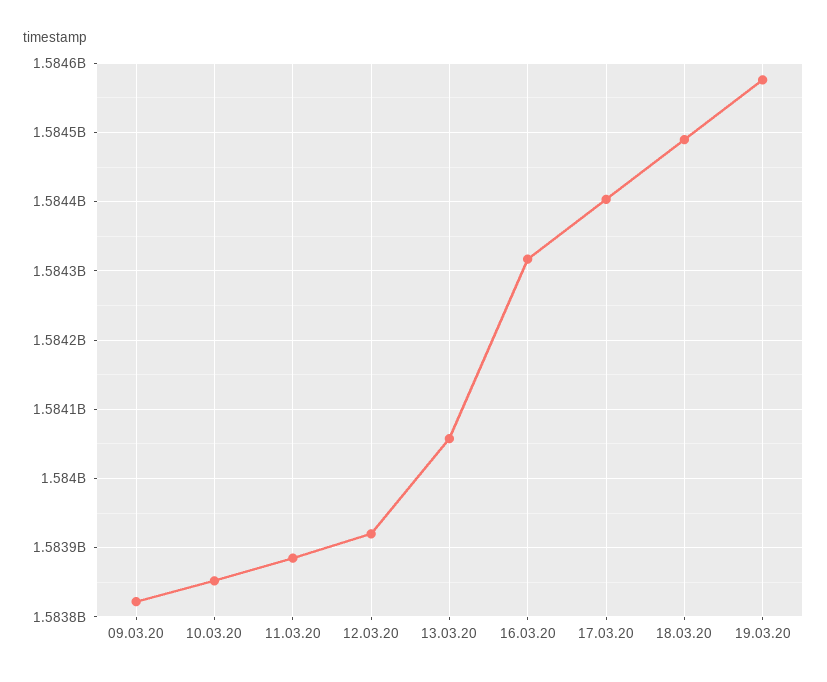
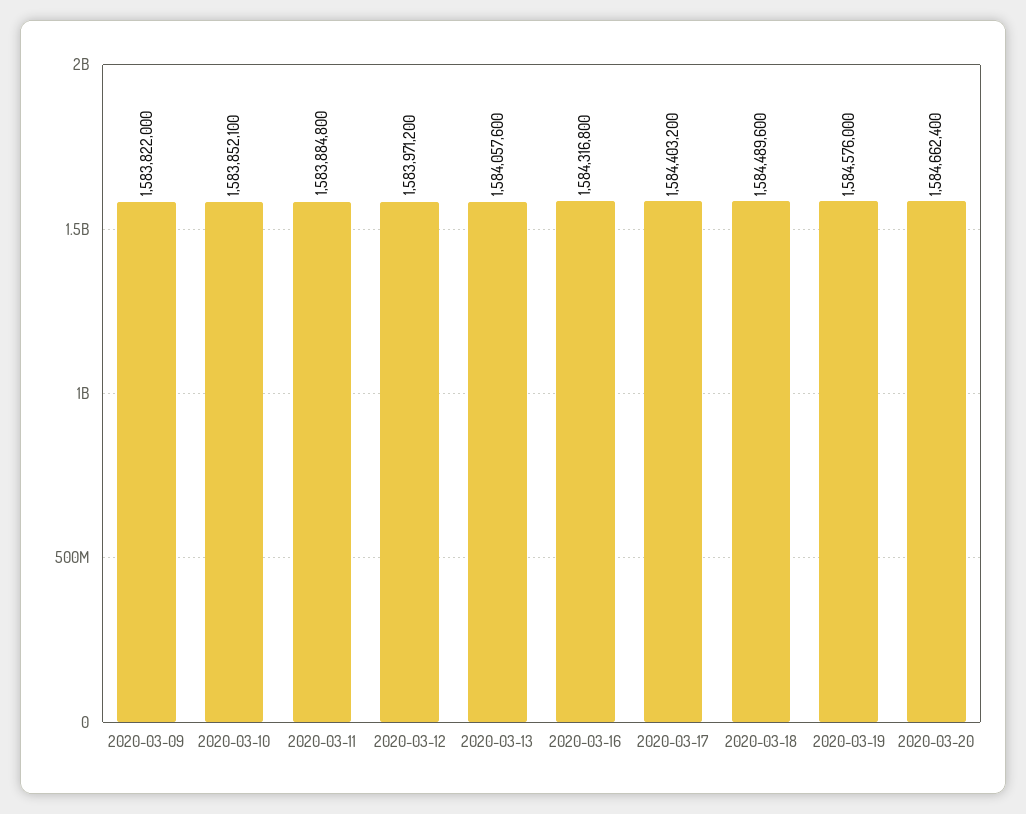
12.03.20: 1583920000 -> 1583971200
2020-03-20: none -> 1584662400

